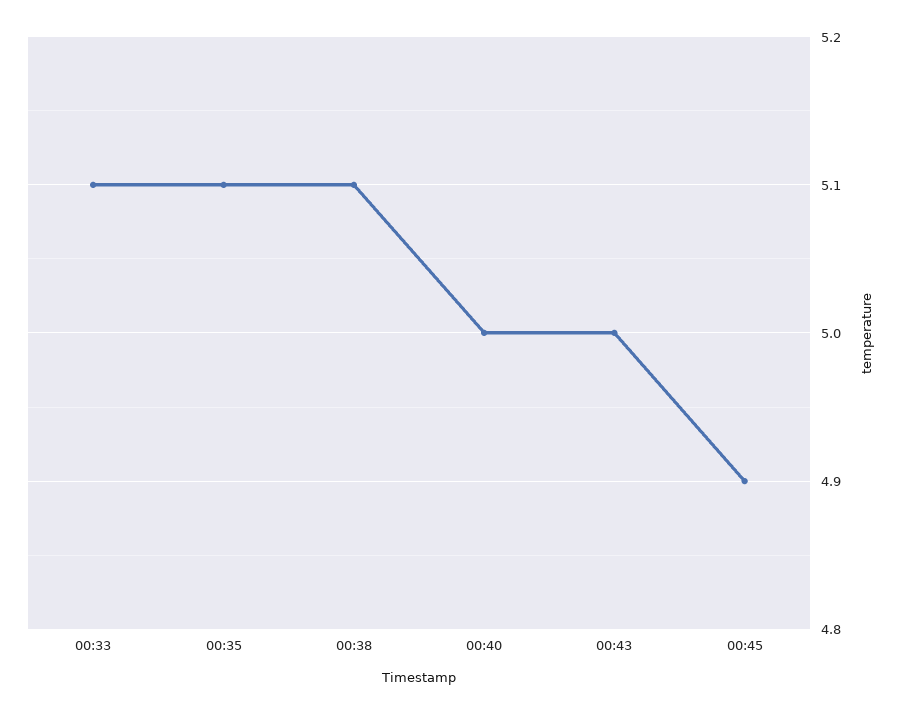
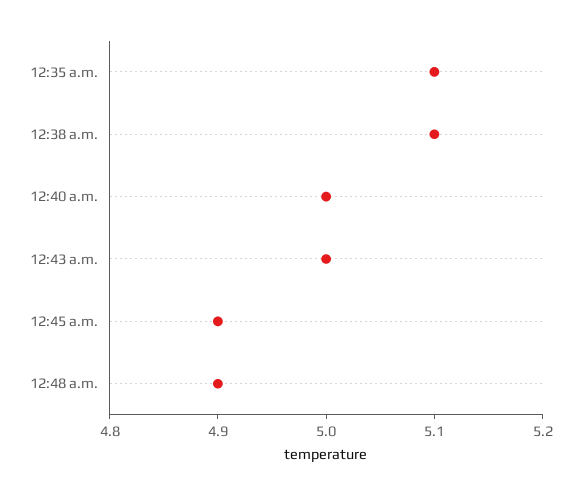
00:33: 5.1 -> none
12:48 a.m.: none -> 4.9

